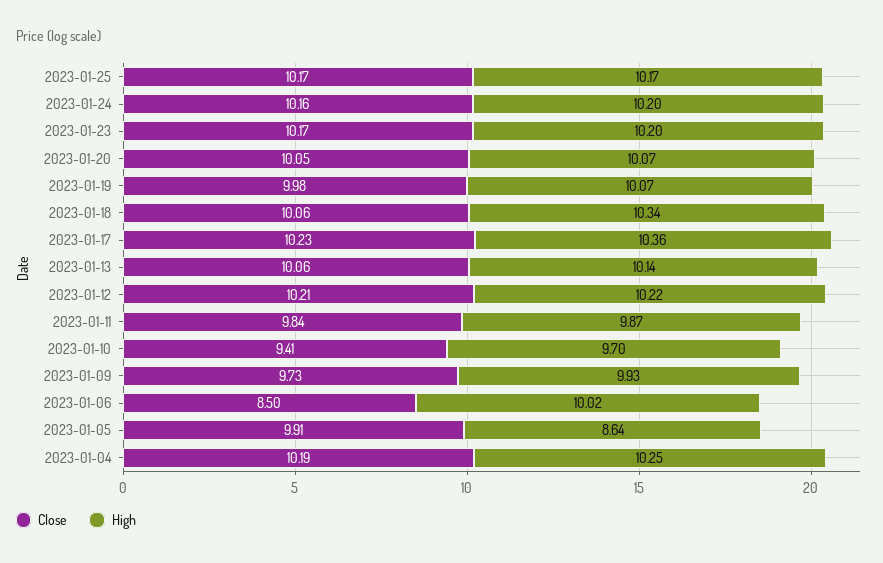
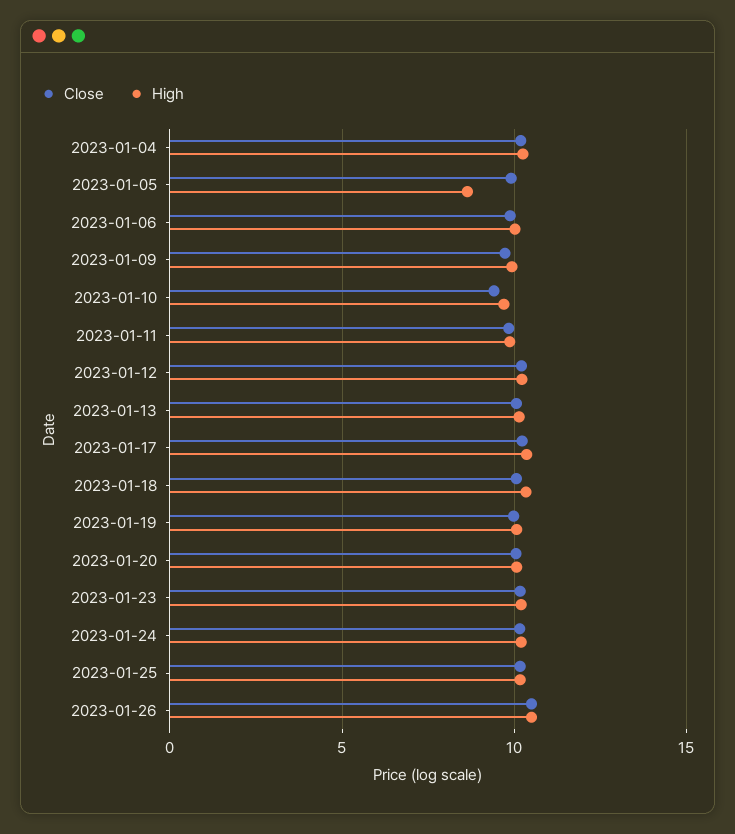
Close, 2023-01-06: 8.5 -> 10
Close, 2023-01-26: none -> 10.5
High, 2023-01-26: none -> 10.5

